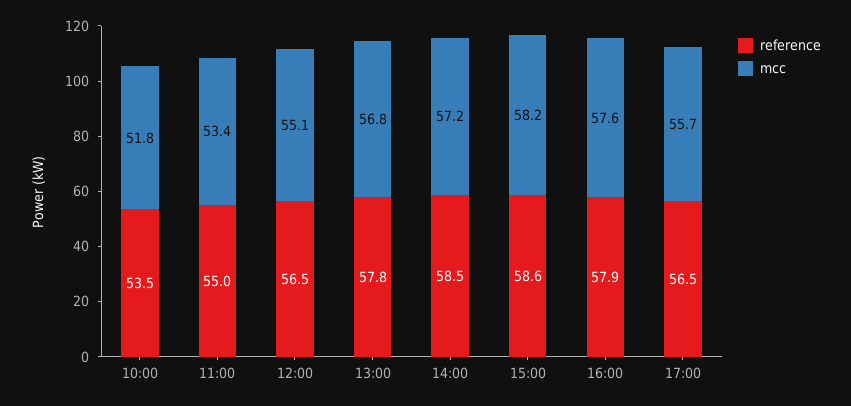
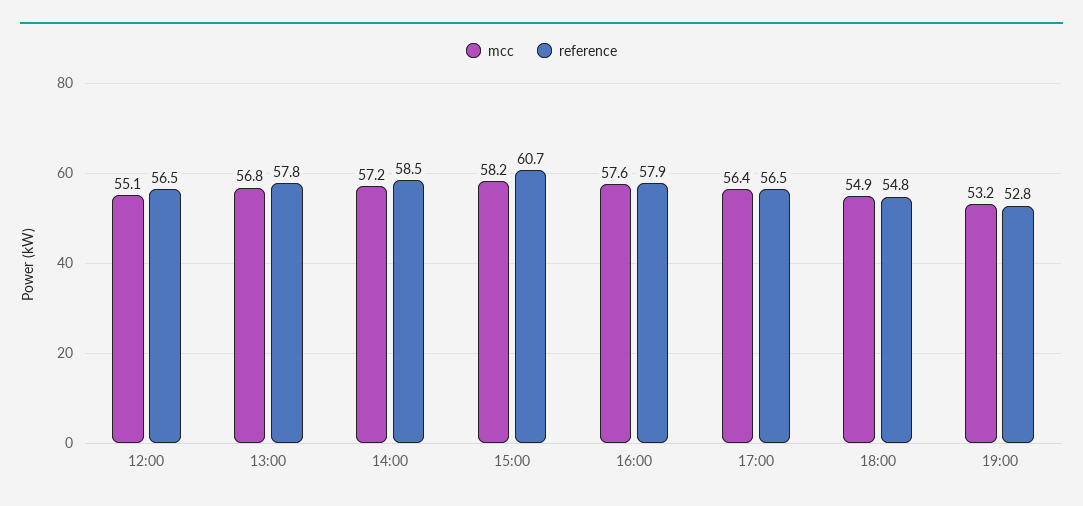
reference, 10:00: 53.5 -> none
mcc, 10:00: 51.8 -> none
reference, 11:00: 55 -> none
mcc, 11:00: 53.4 -> none
reference, 15:00: 58.6 -> 60.7
mcc, 17:00: 55.7 -> 56.4
mcc, 18:00: none -> 54.9
reference, 18:00: none -> 54.8
mcc, 19:00: none -> 53.2
reference, 19:00: none -> 52.8

